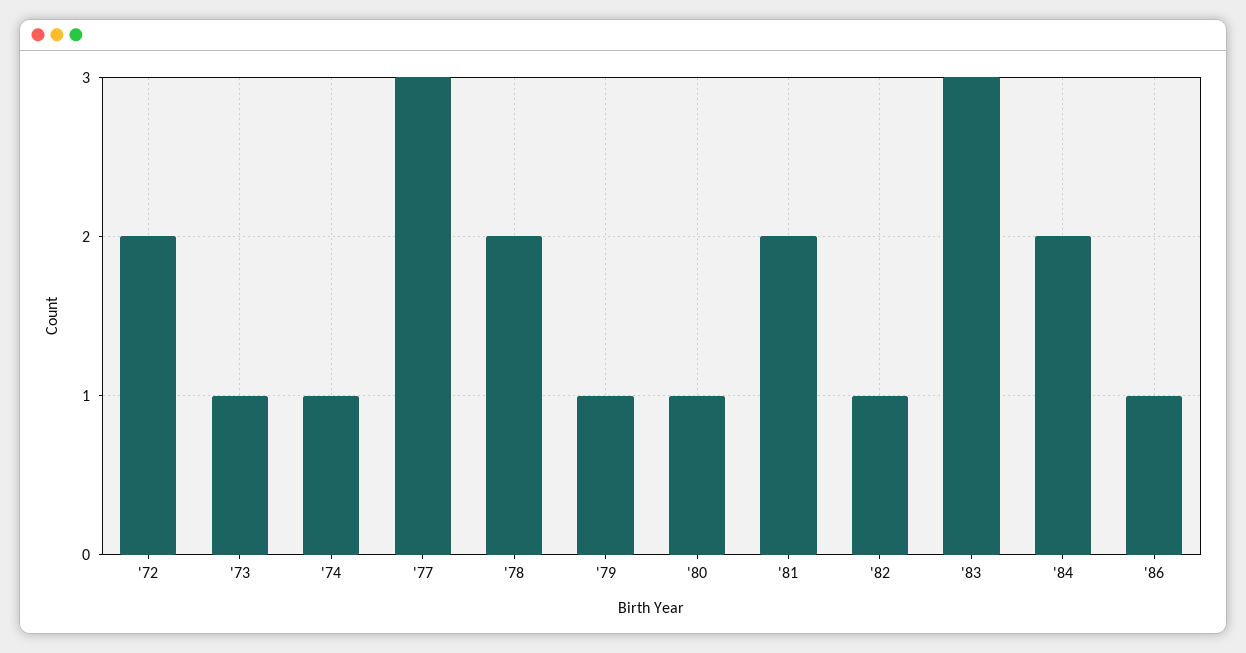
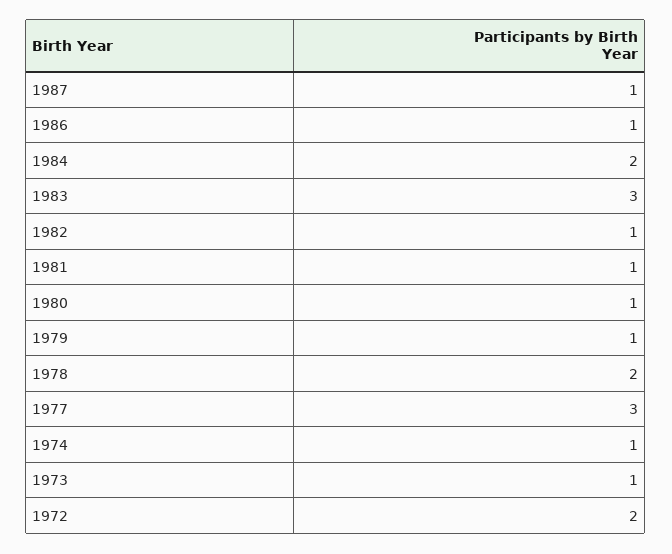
'81: 2 -> 1
1987: none -> 1

